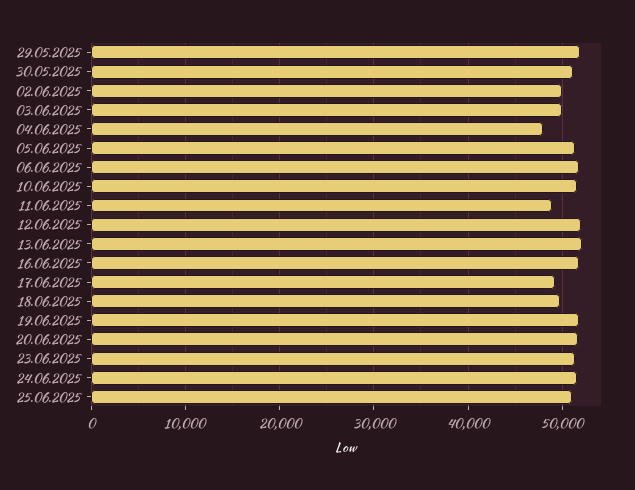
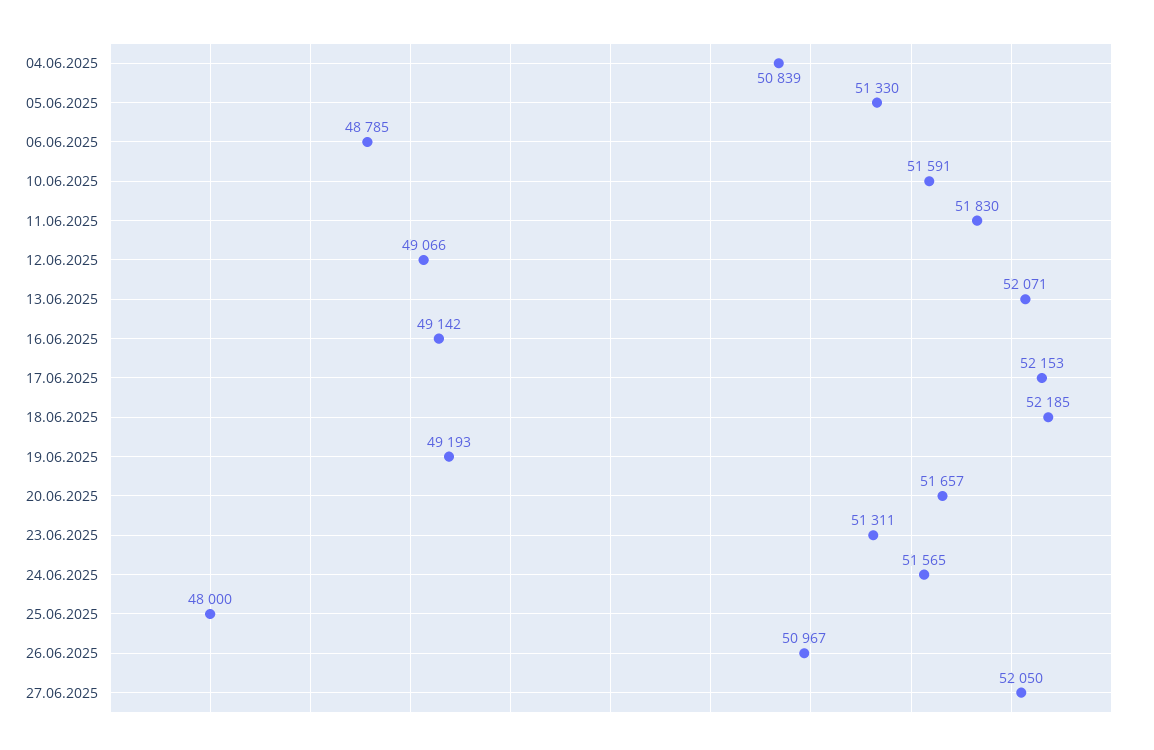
29.05.2025: 52000 -> none
30.05.2025: 51000 -> none
02.06.2025: 50000 -> none
03.06.2025: 50000 -> none
04.06.2025: 48000 -> 50839
06.06.2025: 52000 -> 48785
11.06.2025: 49000 -> 51830
12.06.2025: 52000 -> 49066
16.06.2025: 52000 -> 49142
17.06.2025: 49000 -> 52153
18.06.2025: 50000 -> 52185
19.06.2025: 52000 -> 49193
25.06.2025: 51000 -> 48000
26.06.2025: none -> 50967
27.06.2025: none -> 52050

